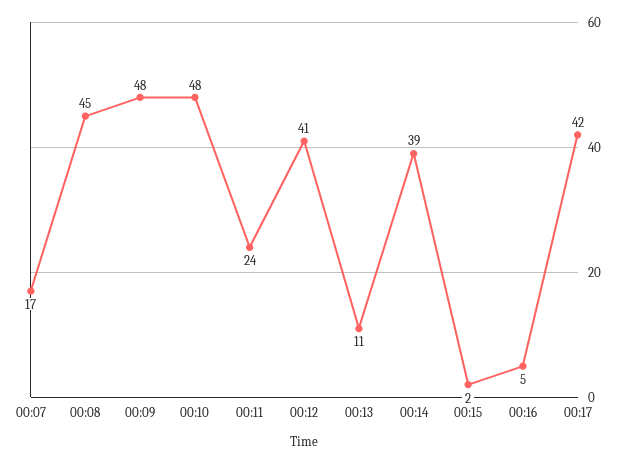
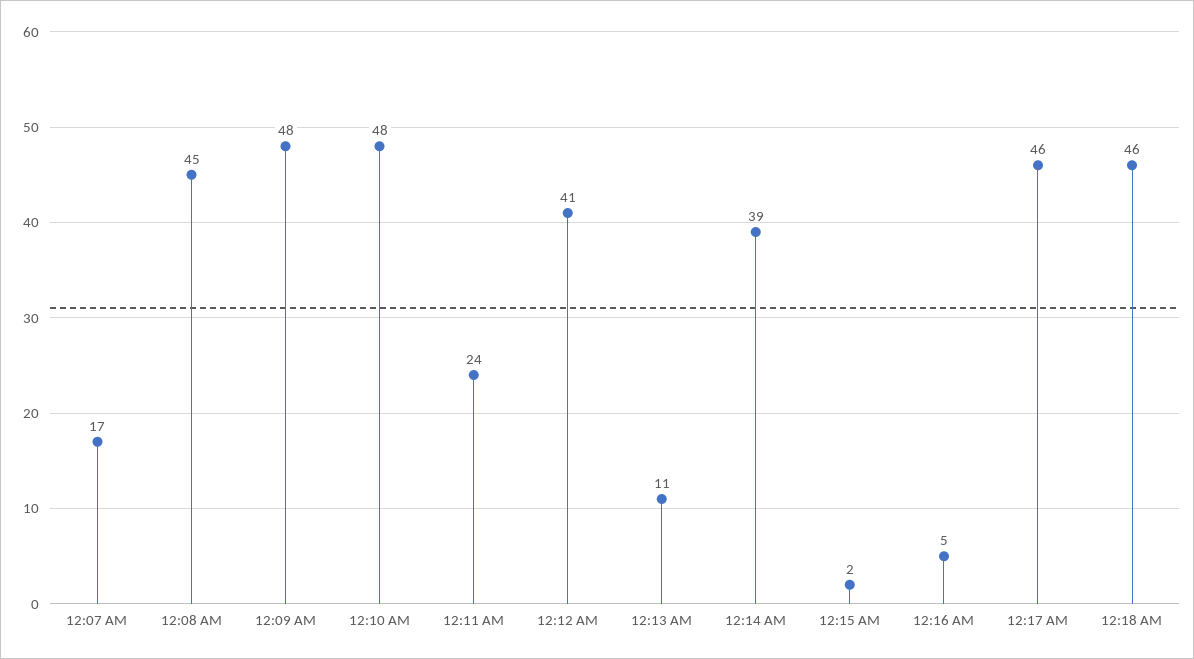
00:17: 42 -> 46
12:18 AM: none -> 46

